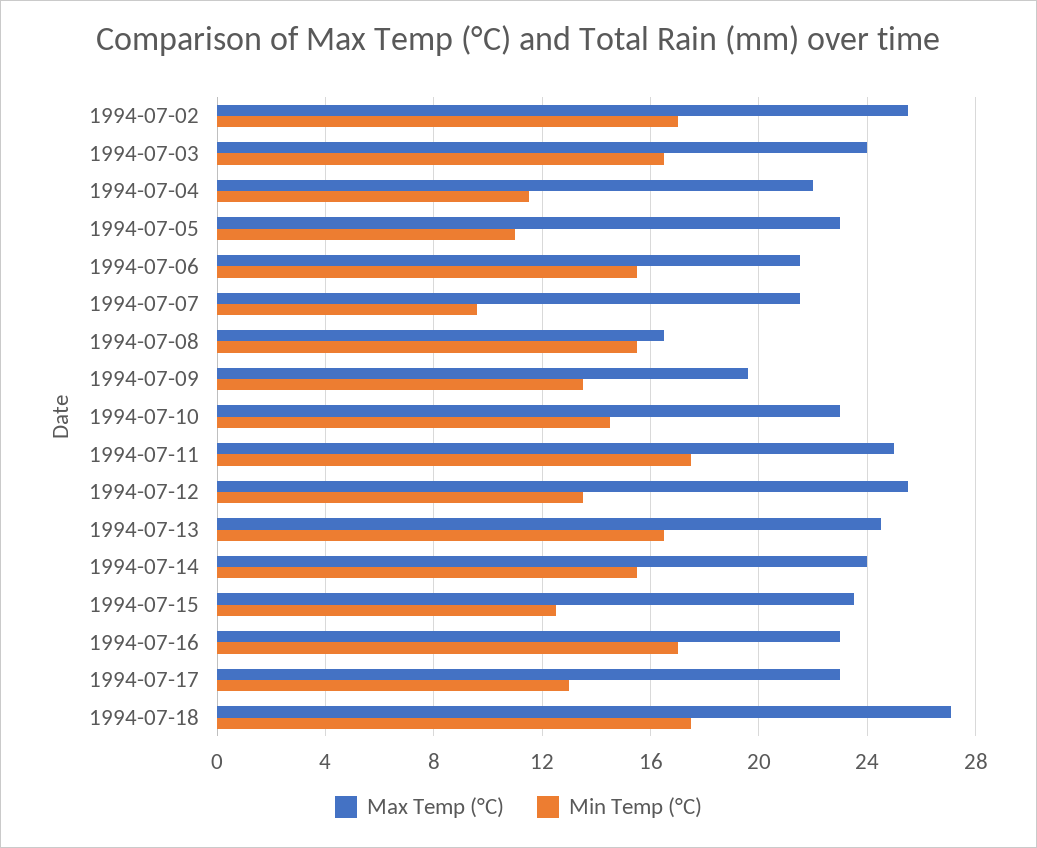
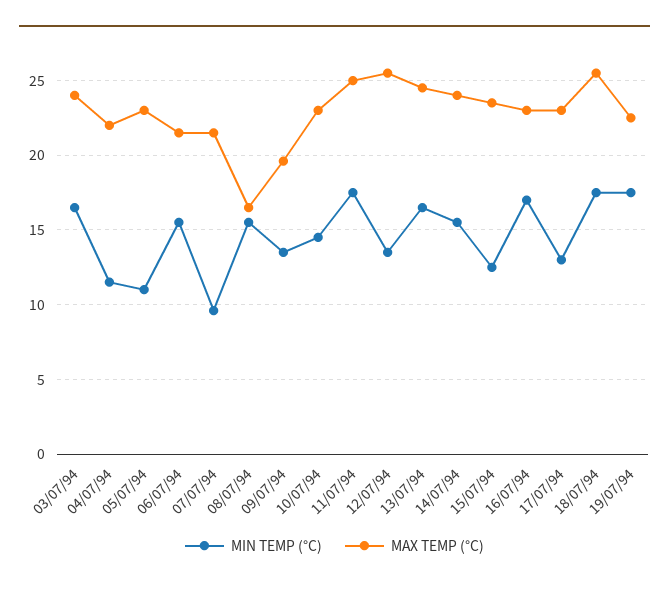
Max Temp (°C), 1994-07-02: 25.5 -> none
Min Temp (°C), 1994-07-02: 17 -> none
Max Temp (°C), 1994-07-18: 27 -> 25.5
Min Temp (°C), 19/07/94: none -> 17.5
Max Temp (°C), 19/07/94: none -> 22.5

